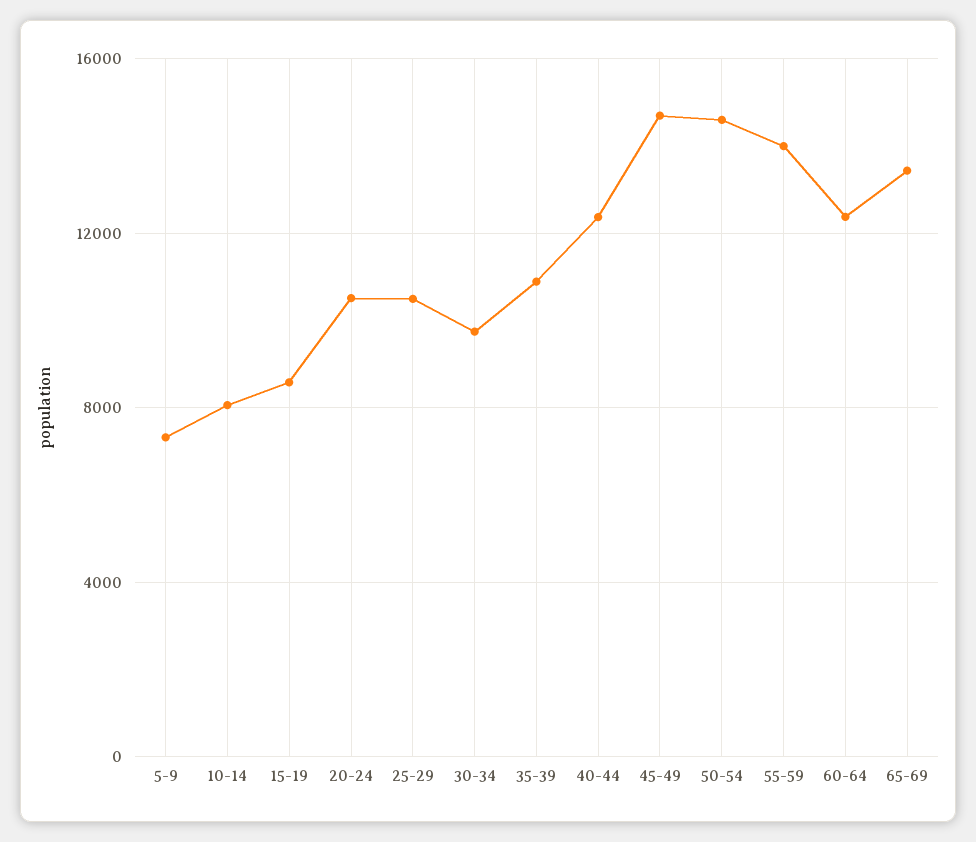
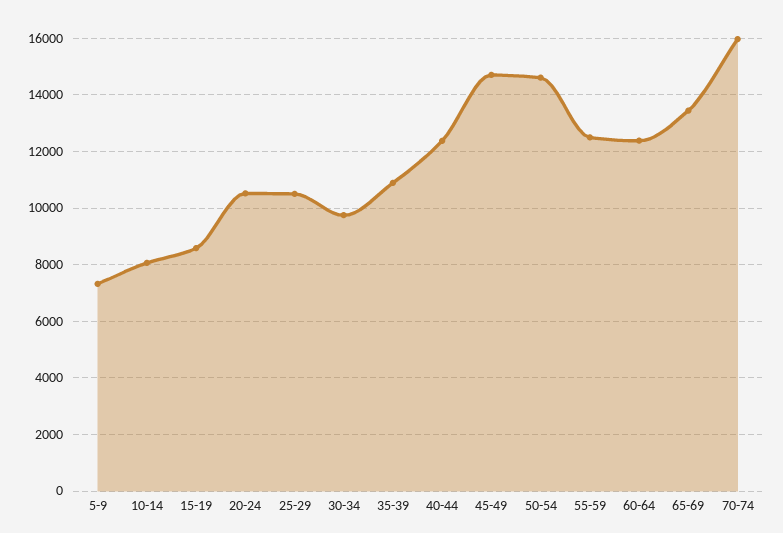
55-59: 14000 -> 12500
70-74: none -> 16000

